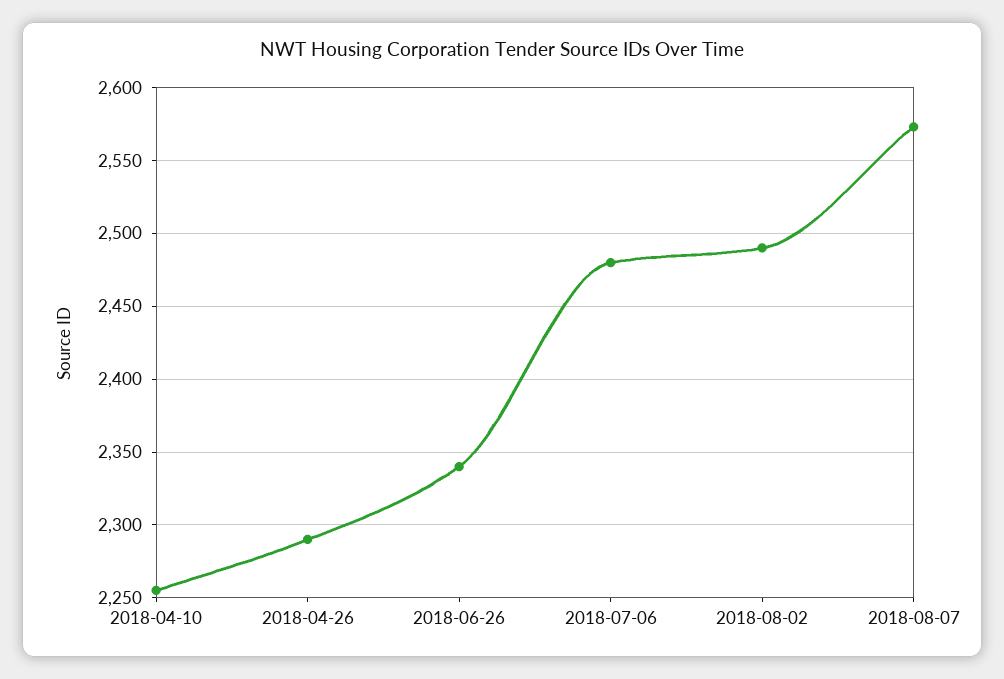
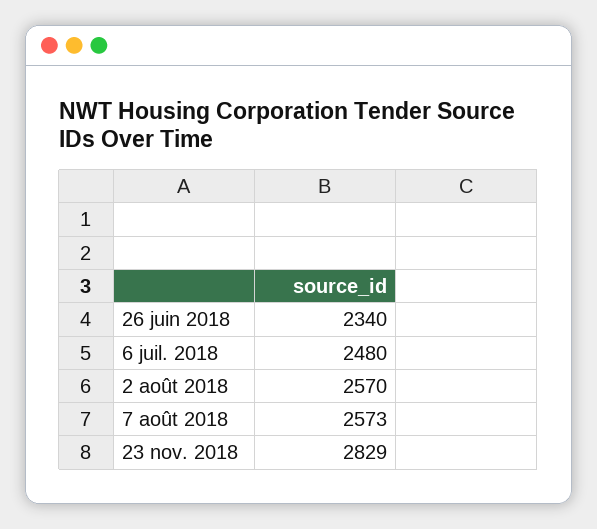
2018-04-10: 2255 -> none
2018-04-26: 2290 -> none
2018-08-02: 2490 -> 2570
23 nov. 2018: none -> 2829

